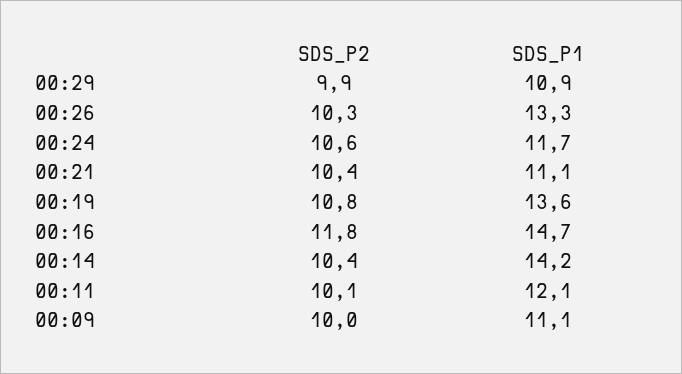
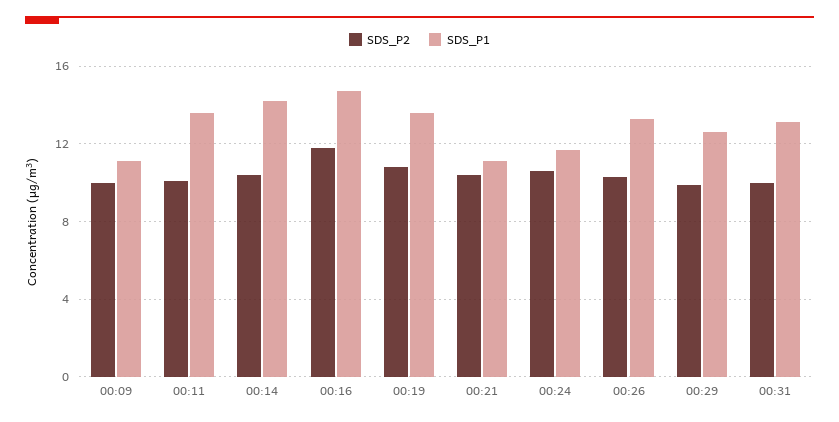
SDS_P1, 00:29: 10.9 -> 12.5
SDS_P1, 00:11: 12.1 -> 13.5
SDS_P2, 00:31: none -> 10
SDS_P1, 00:31: none -> 13

